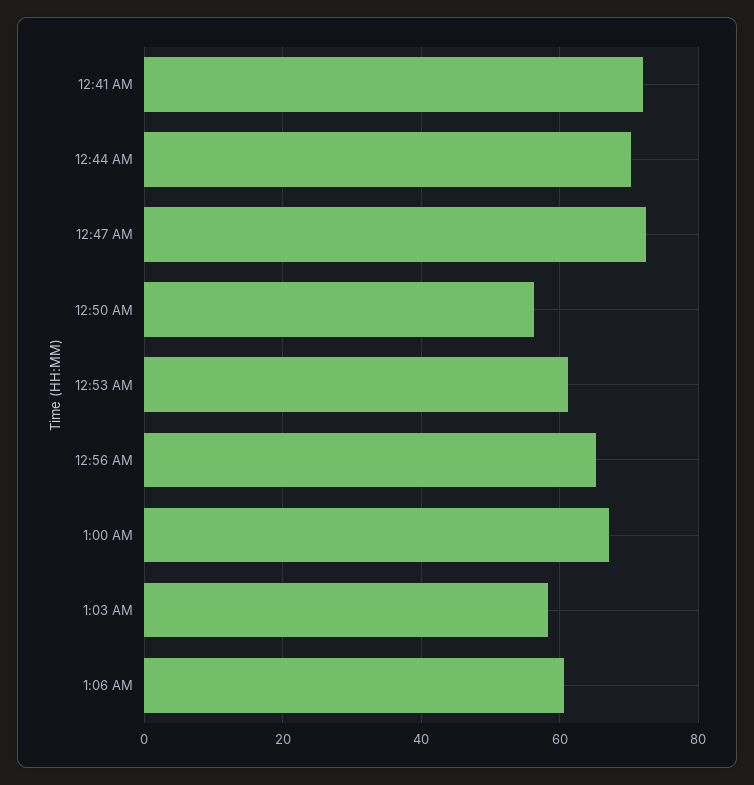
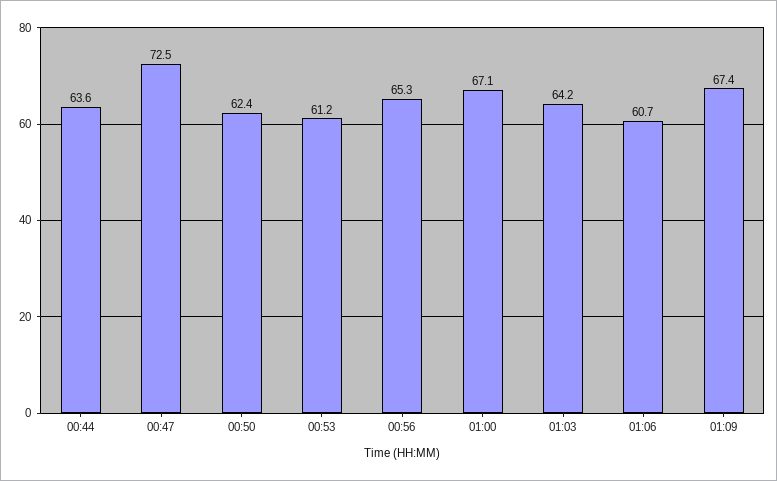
12:41 AM: 72 -> none
12:44 AM: 70 -> 63.6
12:50 AM: 56 -> 62.4
1:03 AM: 58 -> 64.2
01:09: none -> 67.4

